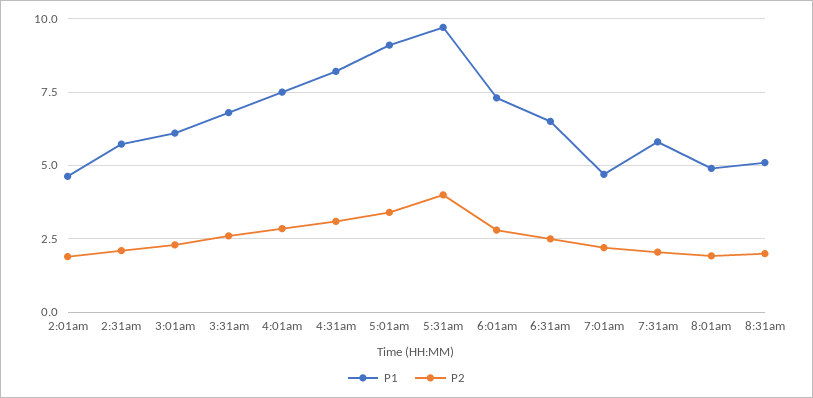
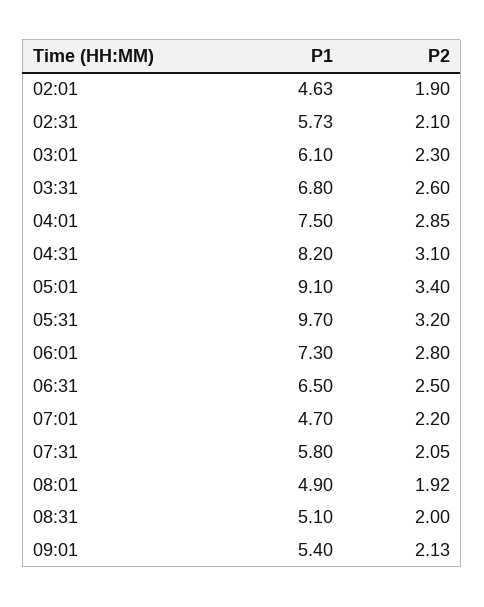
P2, 5:31am: 4 -> 3.2
P1, 09:01: none -> 5.4
P2, 09:01: none -> 2.13

